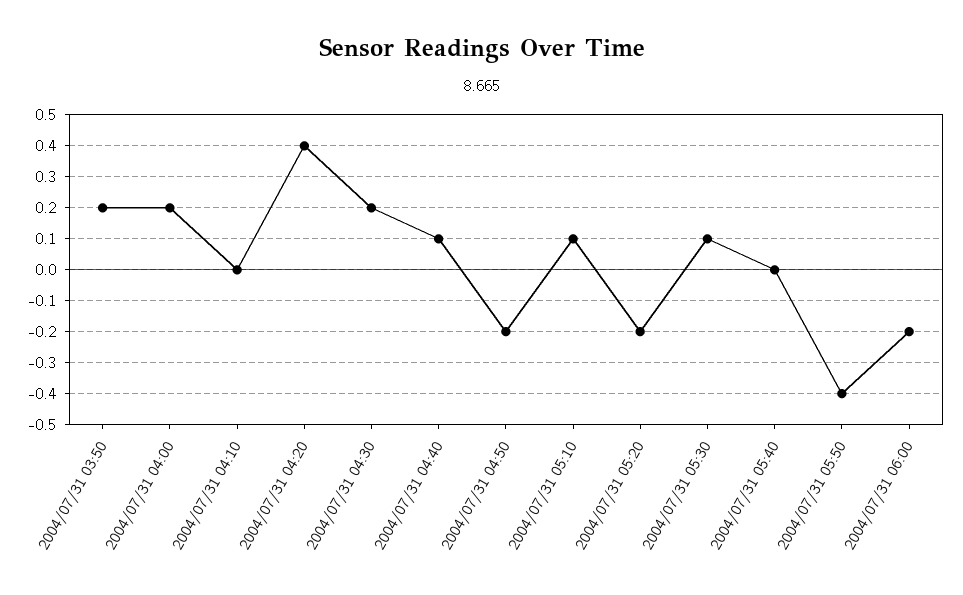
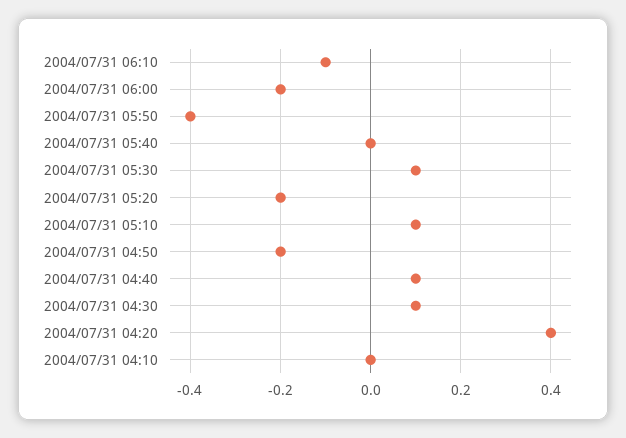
2004/07/31 03:50: 0.2 -> none
2004/07/31 04:00: 0.2 -> none
2004/07/31 04:30: 0.2 -> 0.1
2004/07/31 06:10: none -> -0.1

